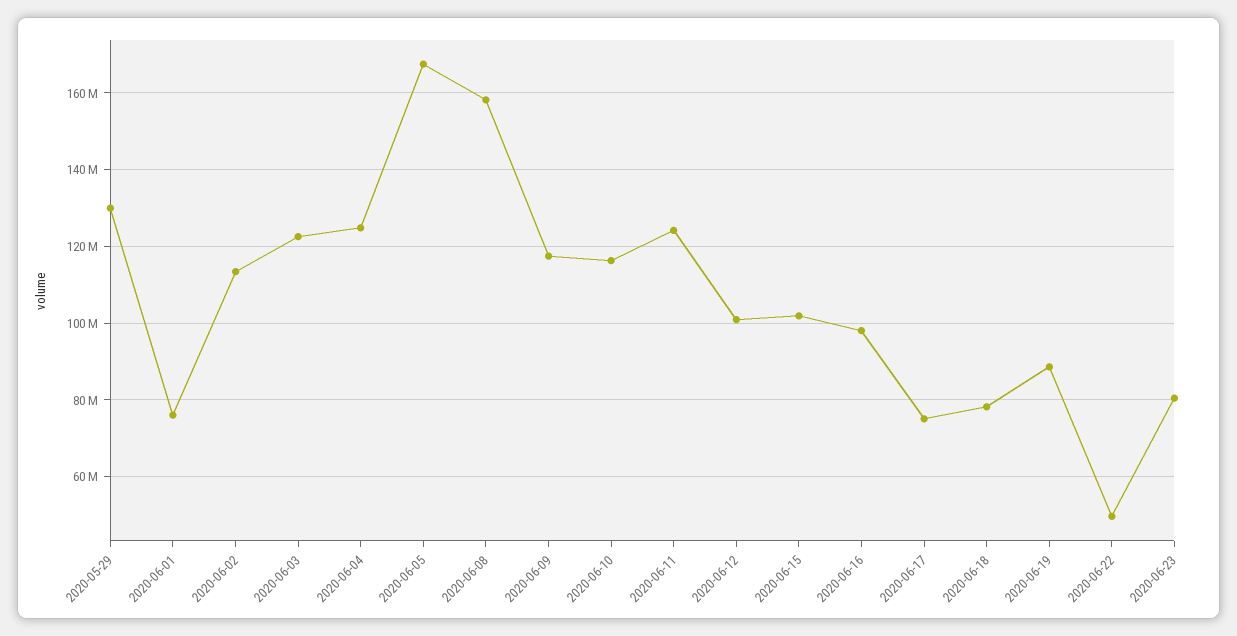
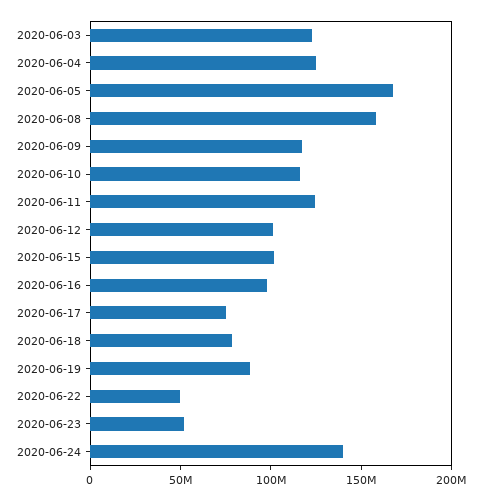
2020-05-29: 130000000 -> none
2020-06-01: 76000000 -> none
2020-06-02: 114000000 -> none
2020-06-23: 80000000 -> 50000000
2020-06-24: none -> 140000000

